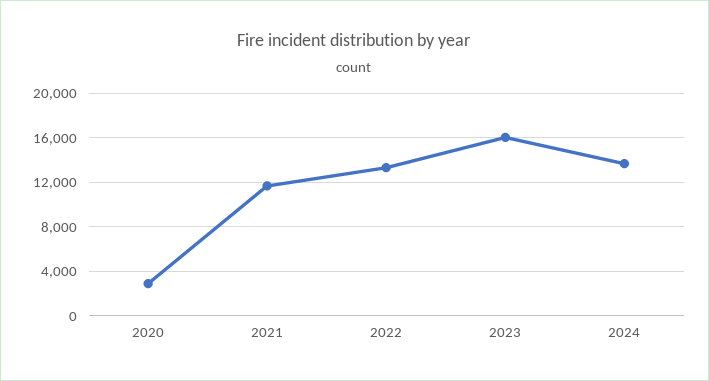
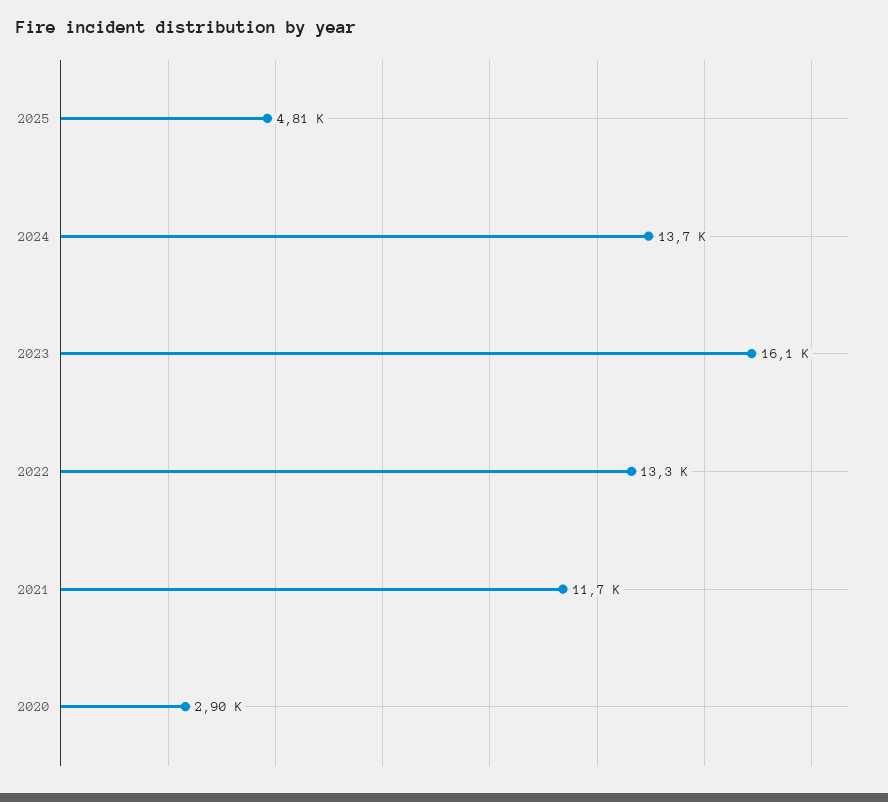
2025: none -> 4810

